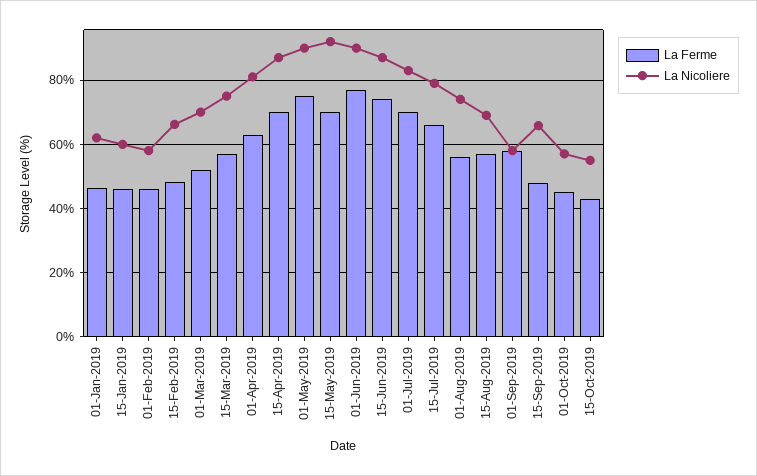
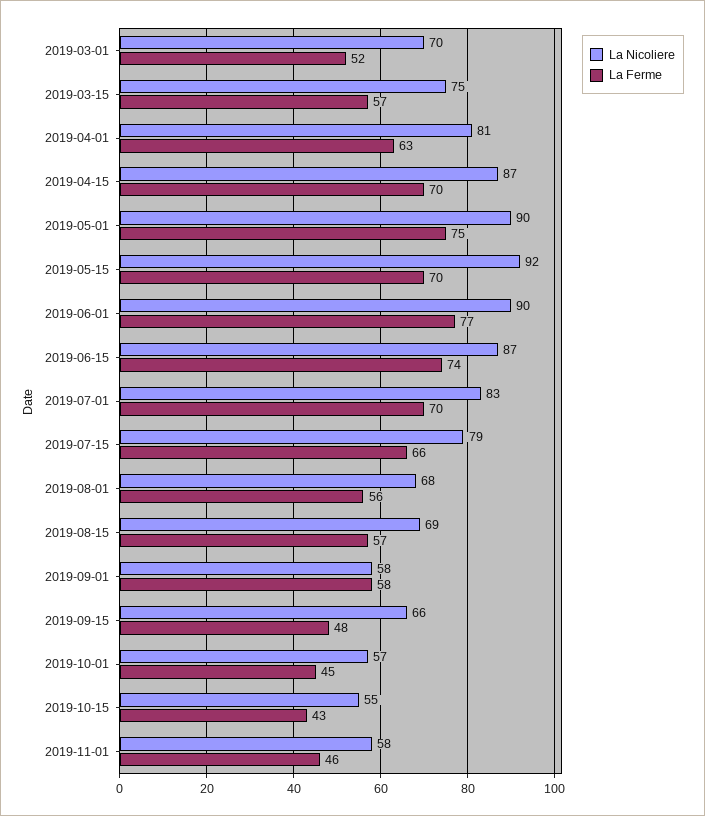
La Ferme, 01-Jan-2019: 46 -> none
La Nicoliere, 01-Jan-2019: 62 -> none
La Ferme, 15-Jan-2019: 46 -> none
La Nicoliere, 15-Jan-2019: 60 -> none
La Ferme, 01-Feb-2019: 46 -> none
La Nicoliere, 01-Feb-2019: 58 -> none
La Ferme, 15-Feb-2019: 48 -> none
La Nicoliere, 15-Feb-2019: 66 -> none
La Nicoliere, 01-Aug-2019: 74 -> 68
La Nicoliere, 2019-11-01: none -> 58
La Ferme, 2019-11-01: none -> 46

